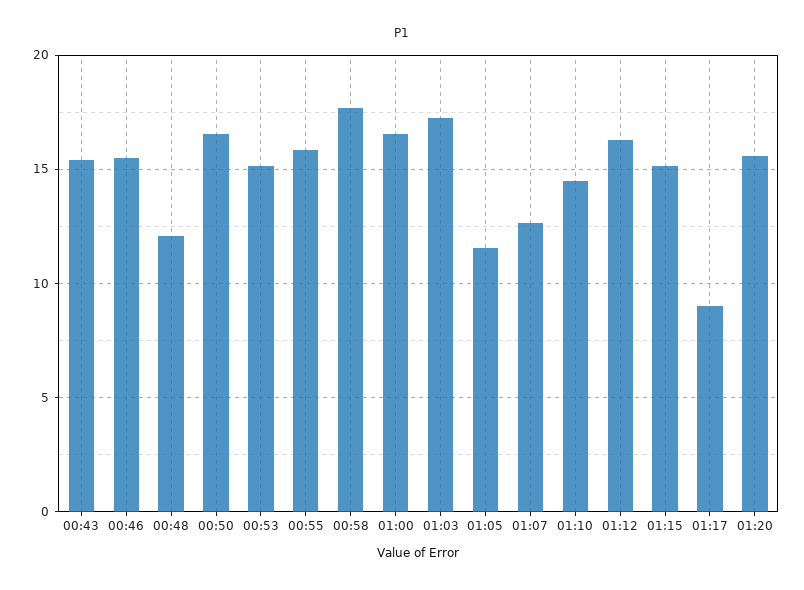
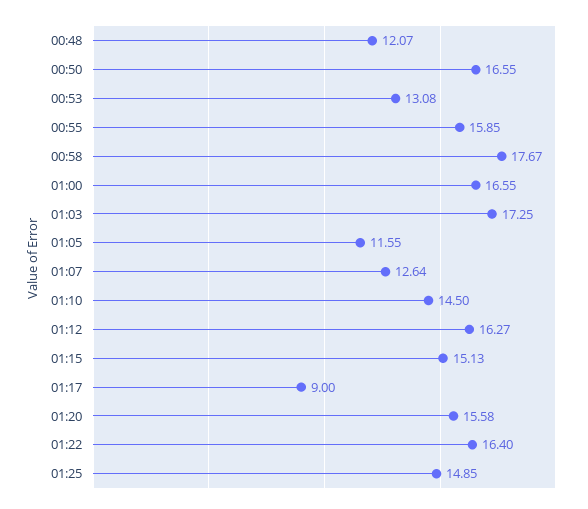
00:43: 15.5 -> none
00:46: 15.5 -> none
00:53: 15 -> 13.08
01:22: none -> 16.4
01:25: none -> 14.85

